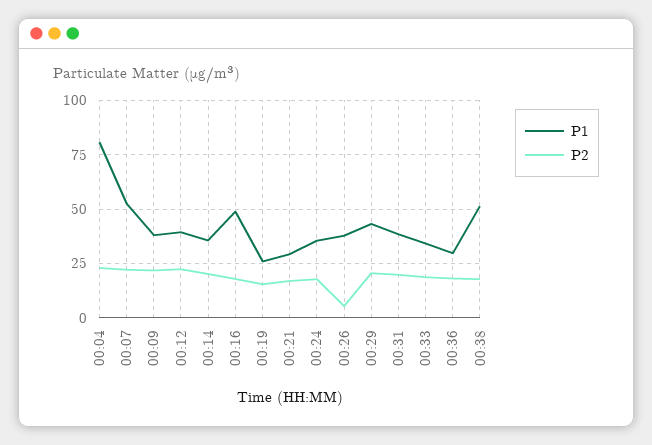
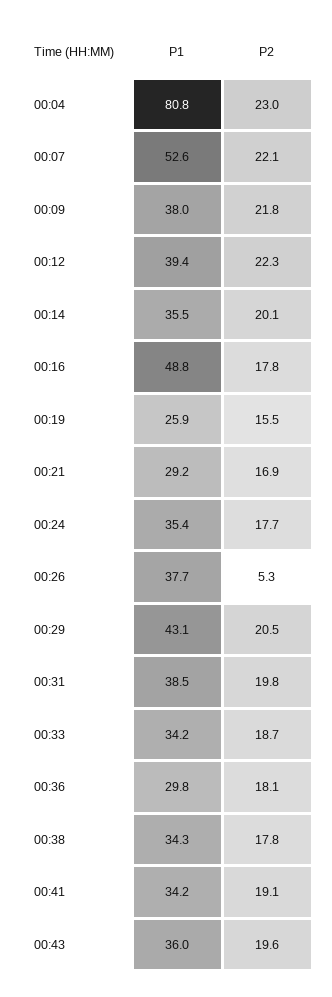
P1, 00:38: 50 -> 34.3
P1, 00:41: none -> 34.2
P2, 00:41: none -> 19.1
P1, 00:43: none -> 36
P2, 00:43: none -> 19.6

